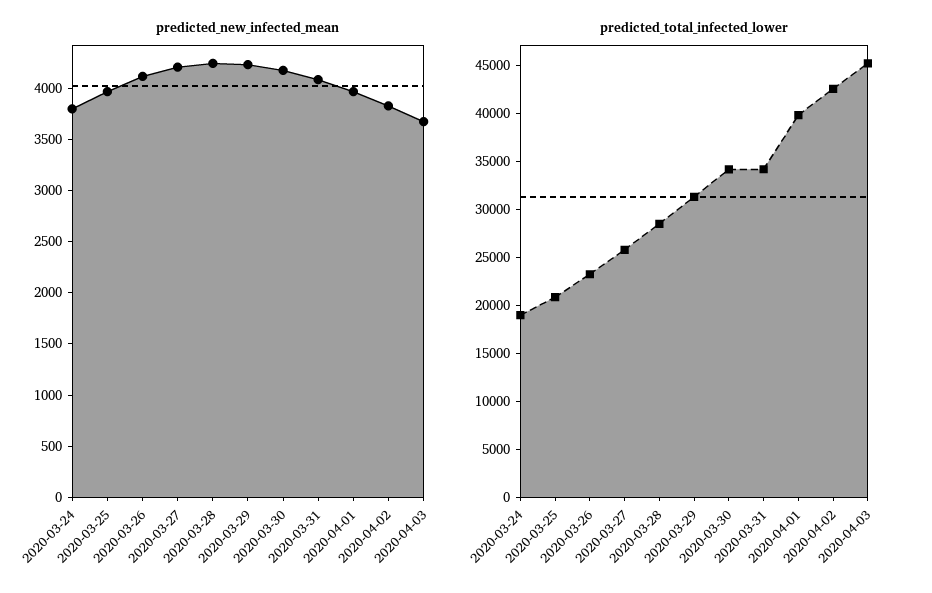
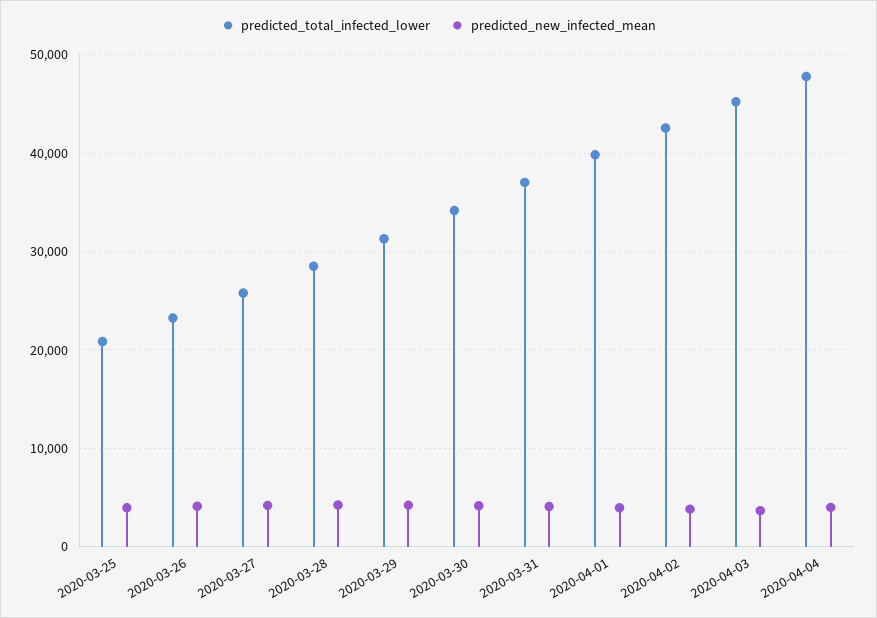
predicted_new_infected_mean, 2020-03-24: 3800 -> none
predicted_total_infected_lower, 2020-03-24: 19000 -> none
predicted_total_infected_lower, 2020-03-31: 34000 -> 37000
predicted_total_infected_lower, 2020-04-04: none -> 48000
predicted_new_infected_mean, 2020-04-04: none -> 4000

